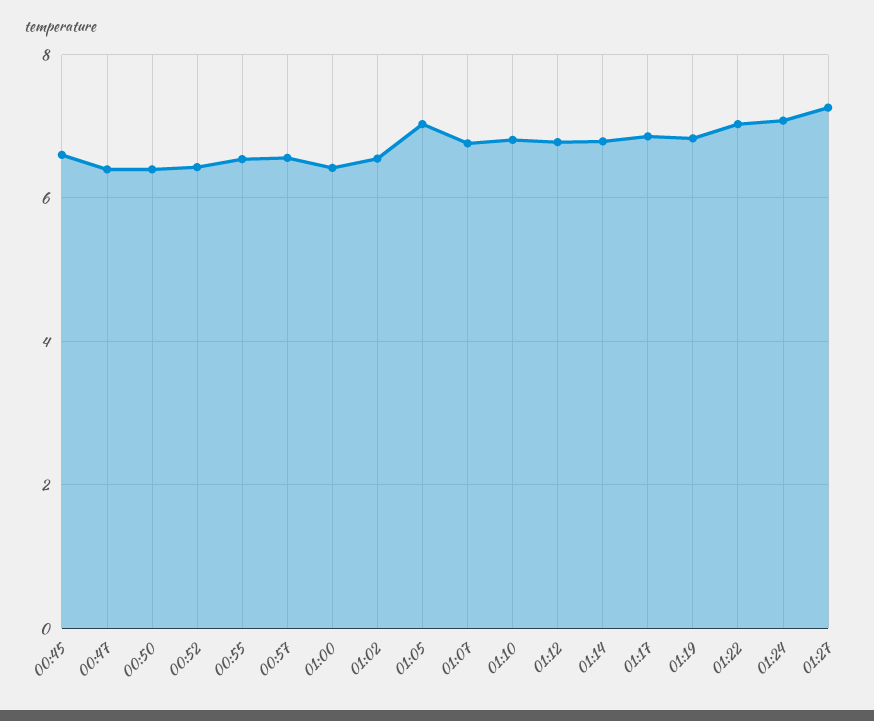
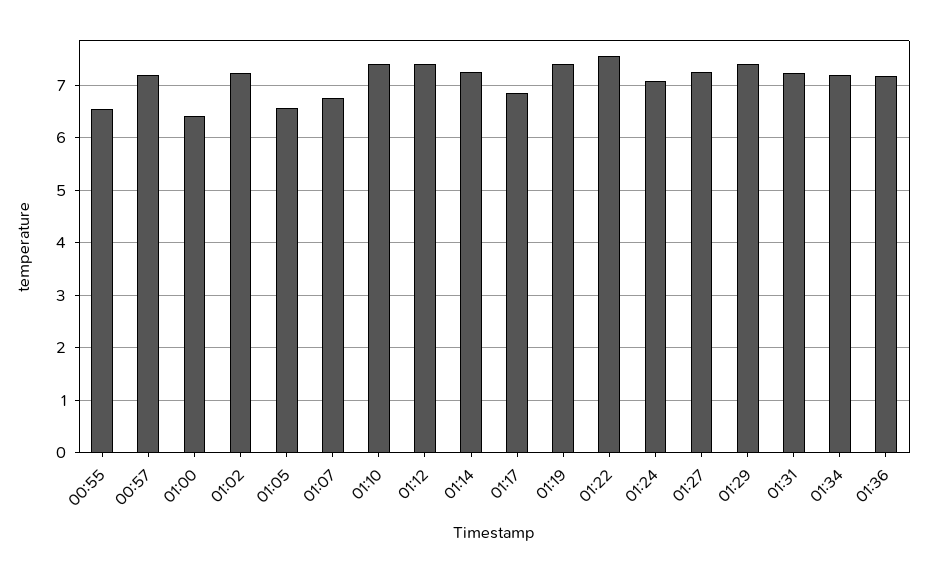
00:45: 6.6 -> none
00:47: 6.4 -> none
00:50: 6.4 -> none
00:52: 6.4 -> none
00:57: 6.6 -> 7.2
01:02: 6.6 -> 7.2
01:05: 7 -> 6.6
01:10: 6.8 -> 7.4
01:12: 6.8 -> 7.4
01:14: 6.8 -> 7.2
01:19: 6.8 -> 7.4
01:22: 7 -> 7.6
01:29: none -> 7.4
01:31: none -> 7.2
01:34: none -> 7.2
01:36: none -> 7.2

